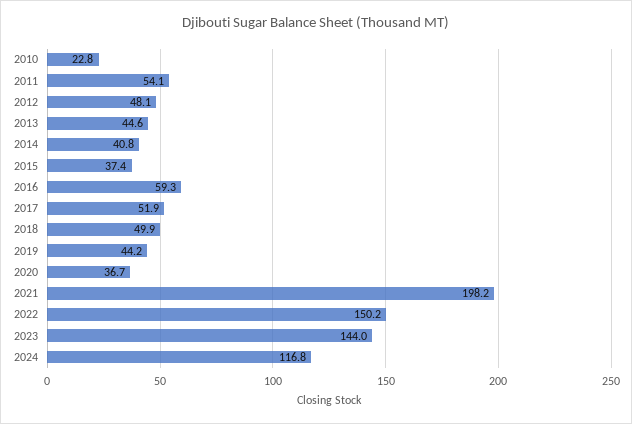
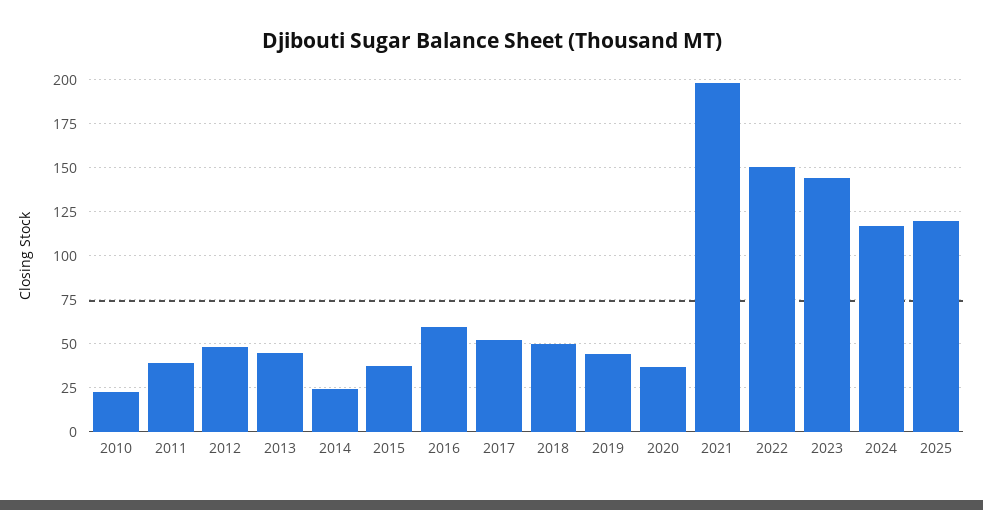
2011: 54.1 -> 40
2014: 40.8 -> 25
2025: none -> 120

